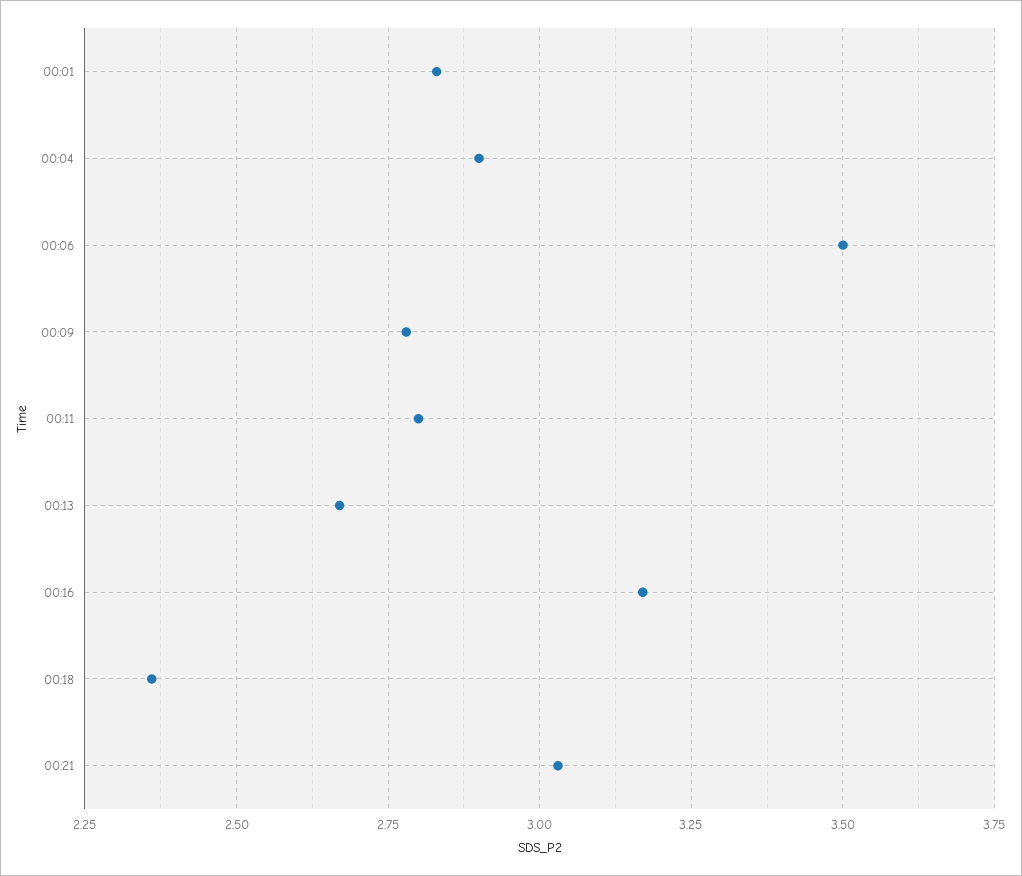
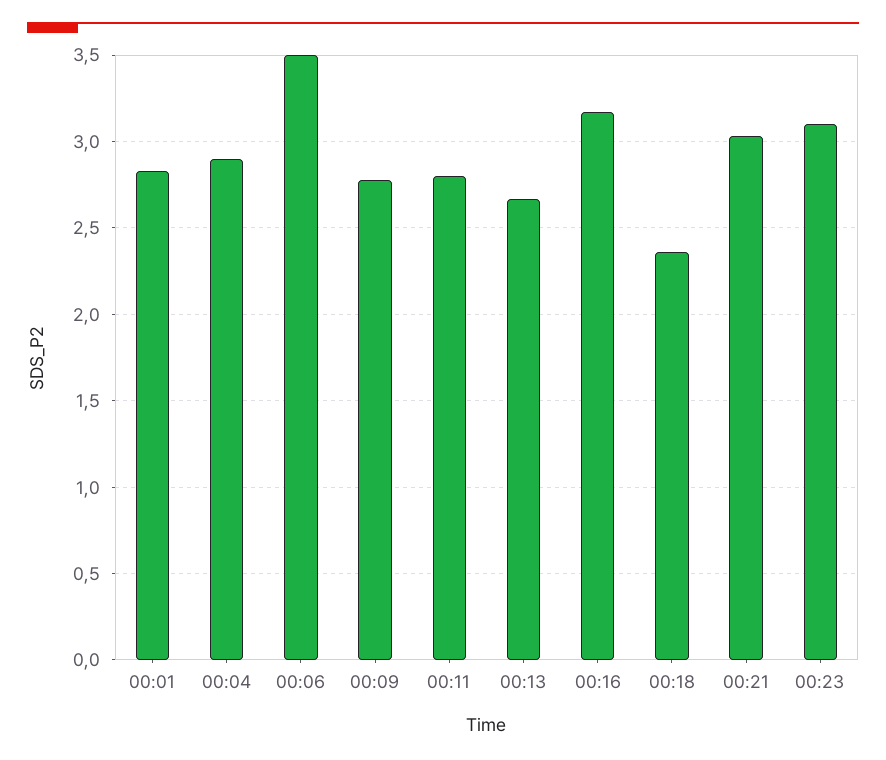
00:23: none -> 3.1

